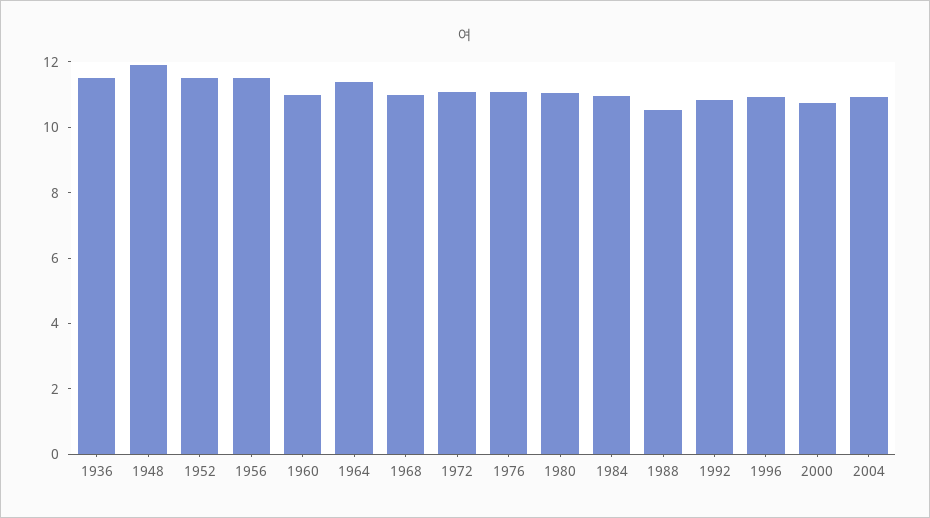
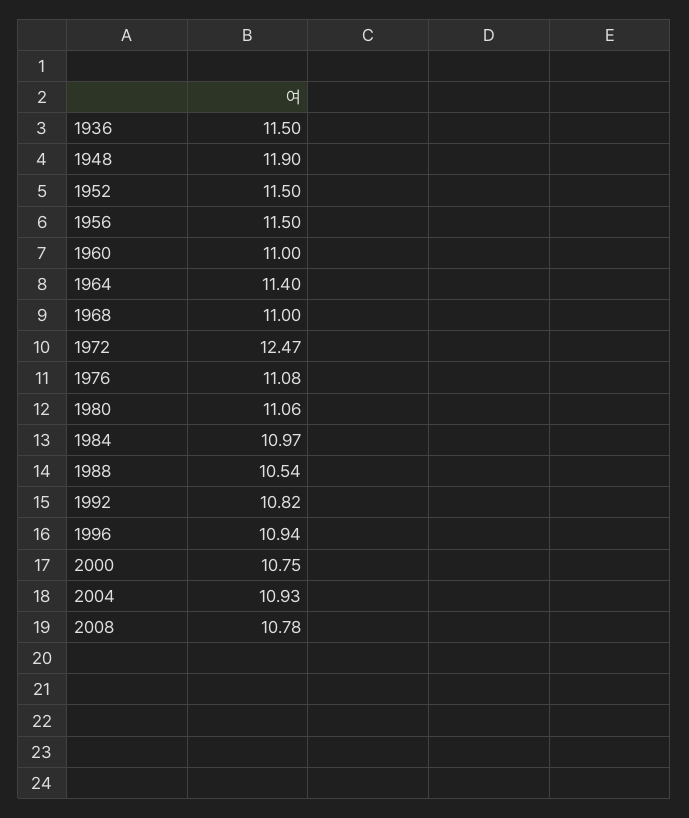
1972: 11 -> 12.47
2008: none -> 10.78

